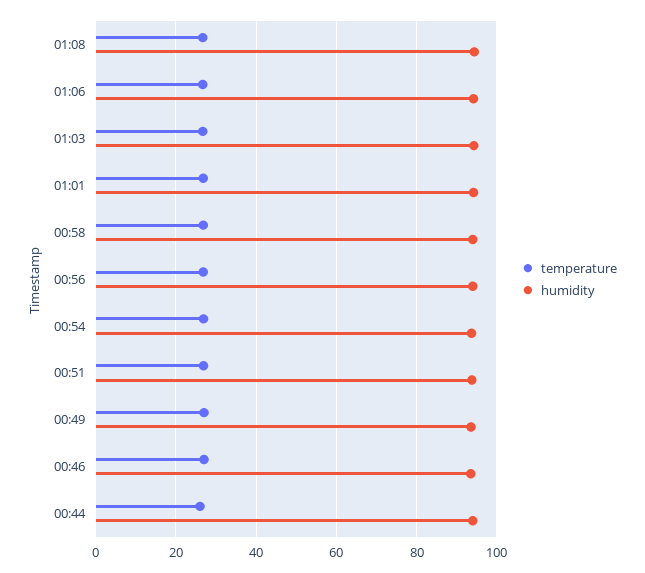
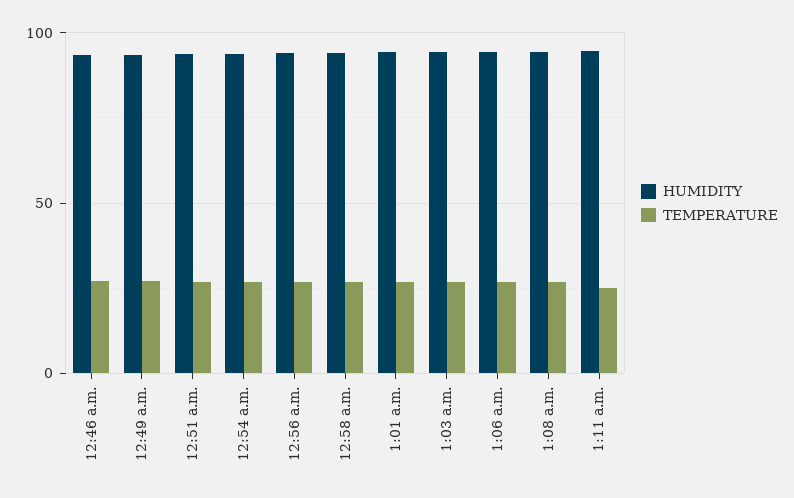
temperature, 00:44: 26 -> none
humidity, 00:44: 94 -> none
humidity, 1:11 a.m.: none -> 95
temperature, 1:11 a.m.: none -> 25

